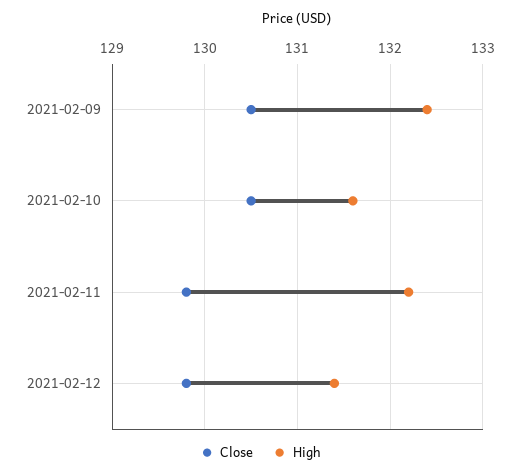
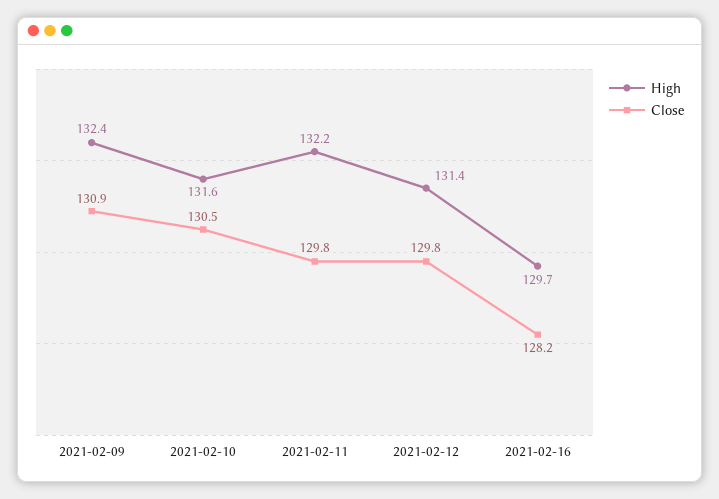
Close, 2021-02-09: 130.5 -> 130.9
High, 2021-02-16: none -> 129.7
Close, 2021-02-16: none -> 128.2

